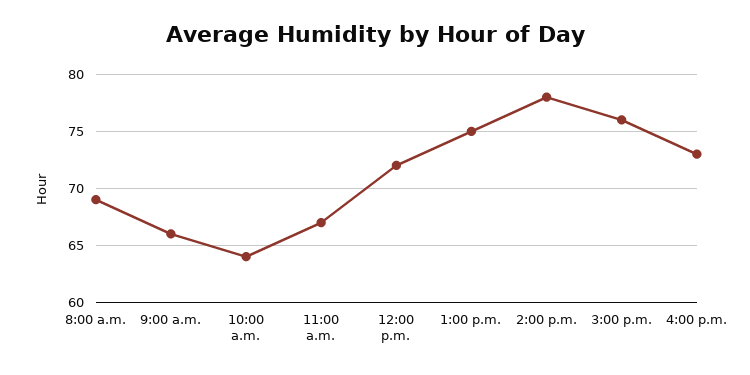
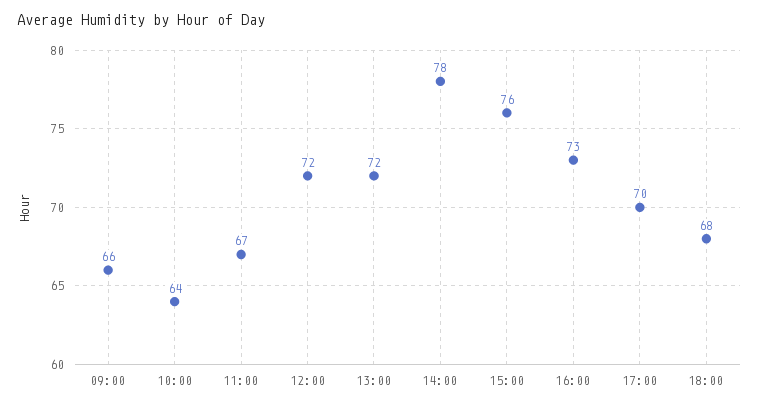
8:00 a.m.: 69 -> none
1:00 p.m.: 75 -> 72
17:00: none -> 70
18:00: none -> 68

